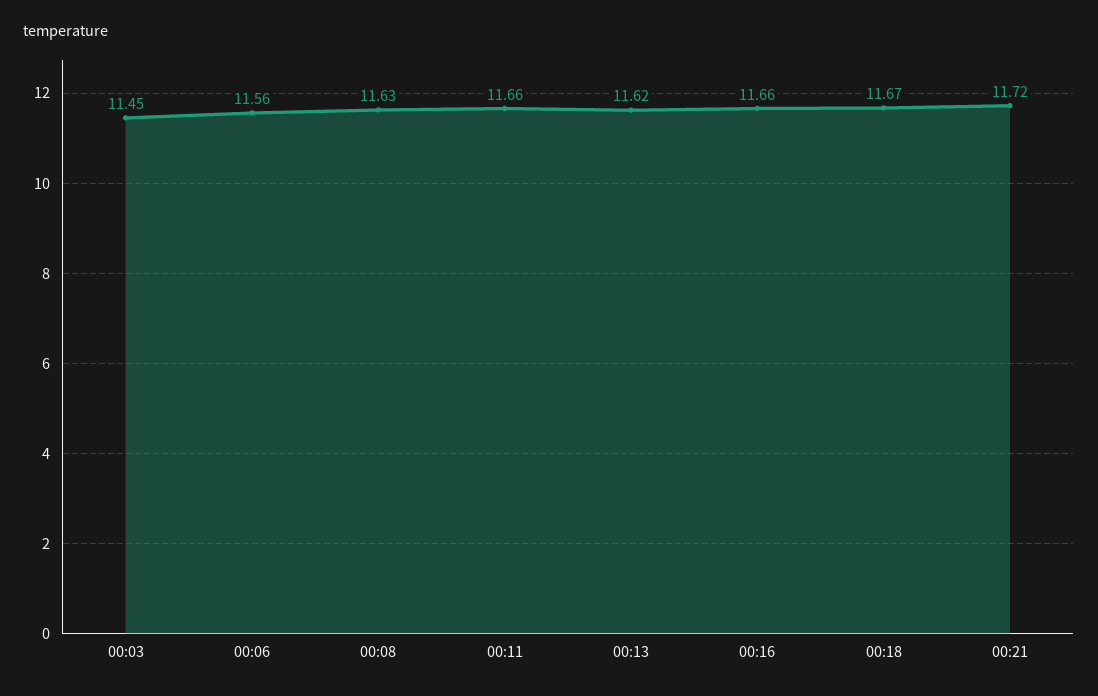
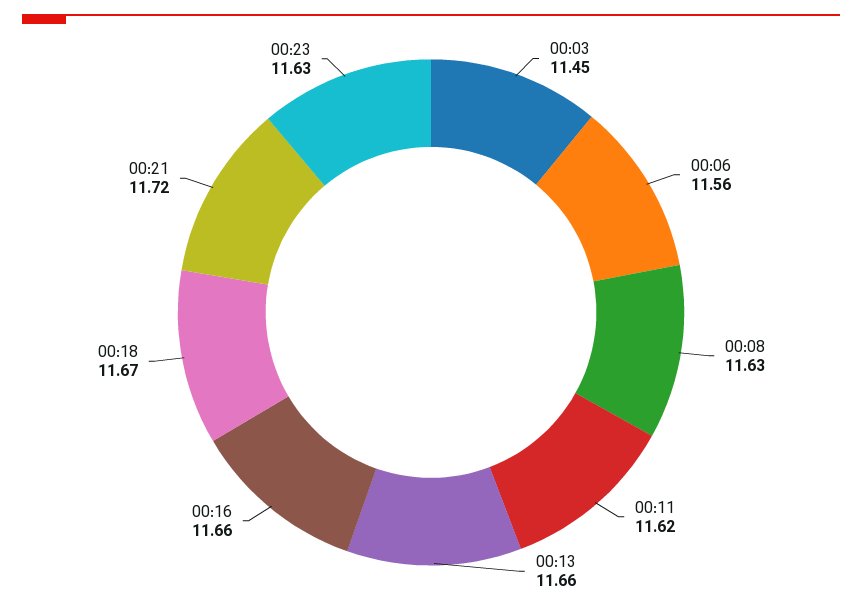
00:11: 11.66 -> 11.62
00:13: 11.62 -> 11.66
00:23: none -> 11.63

